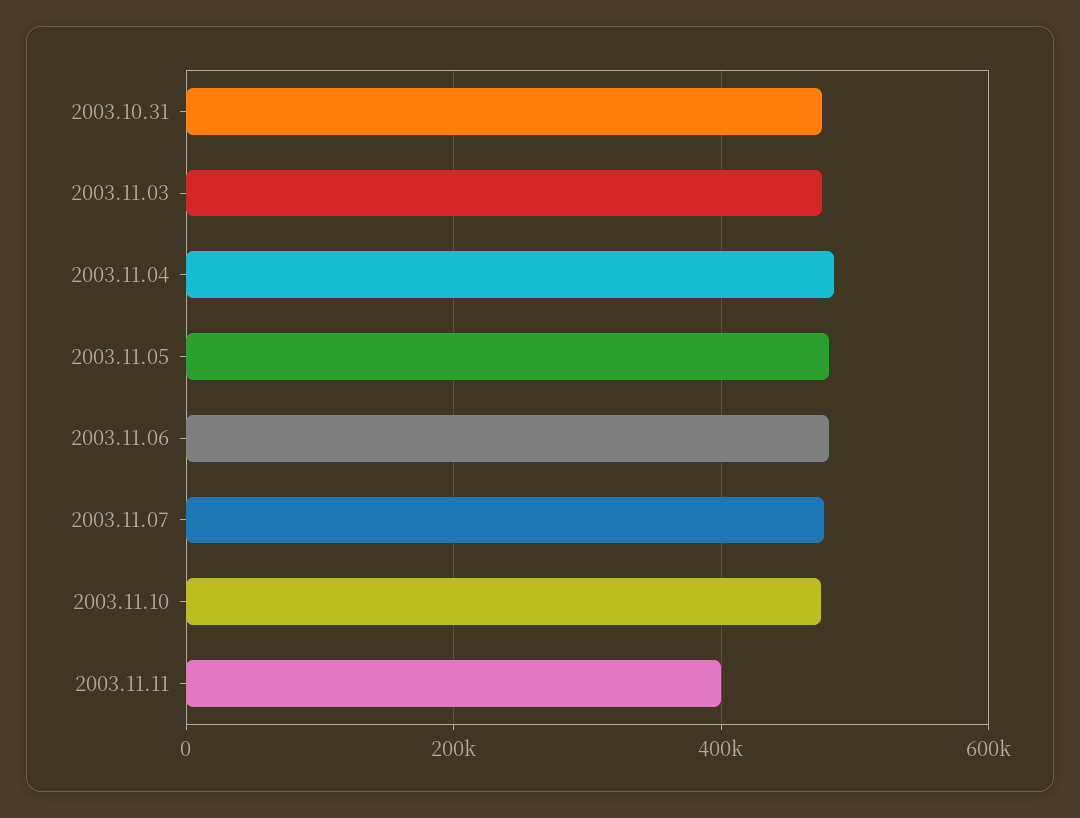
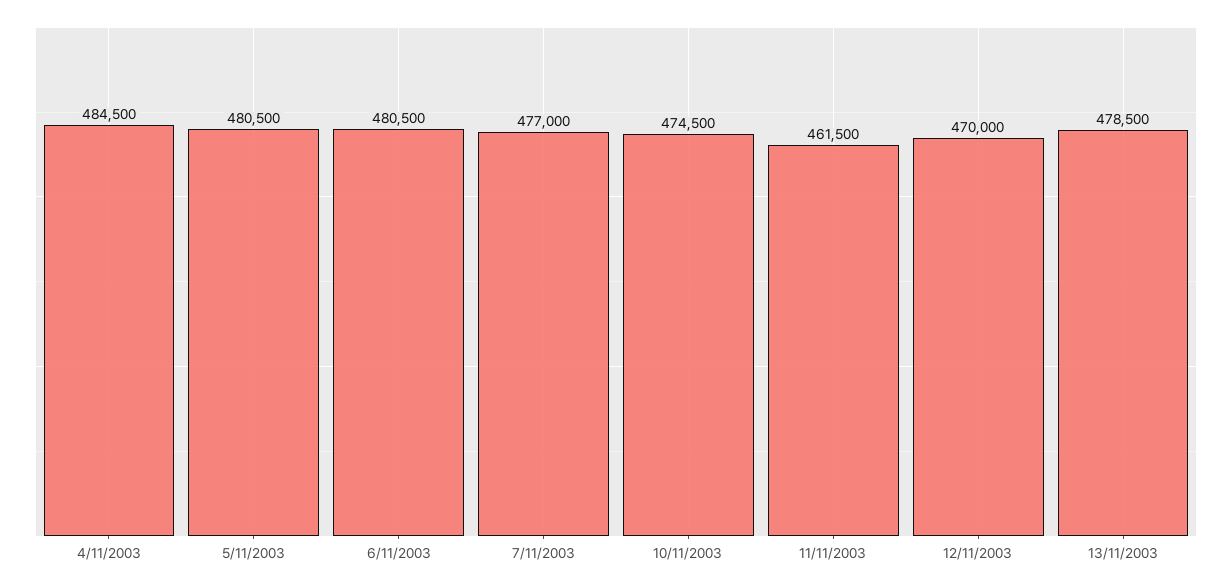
2003.10.31: 480000 -> none
2003.11.03: 480000 -> none
2003.11.11: 400000 -> 461500
12/11/2003: none -> 470000
13/11/2003: none -> 478500

